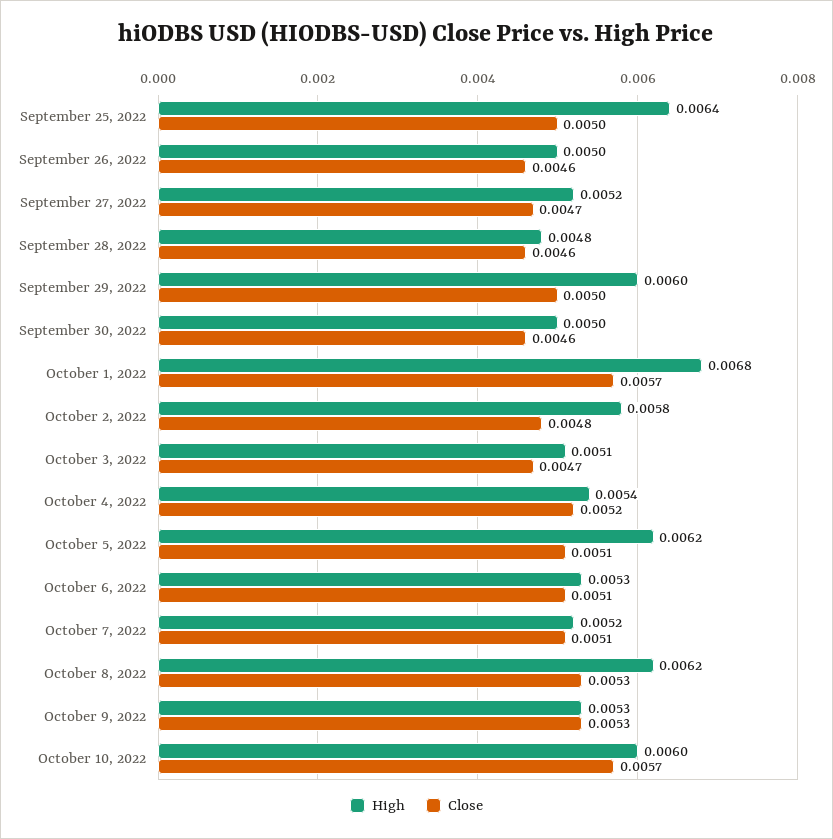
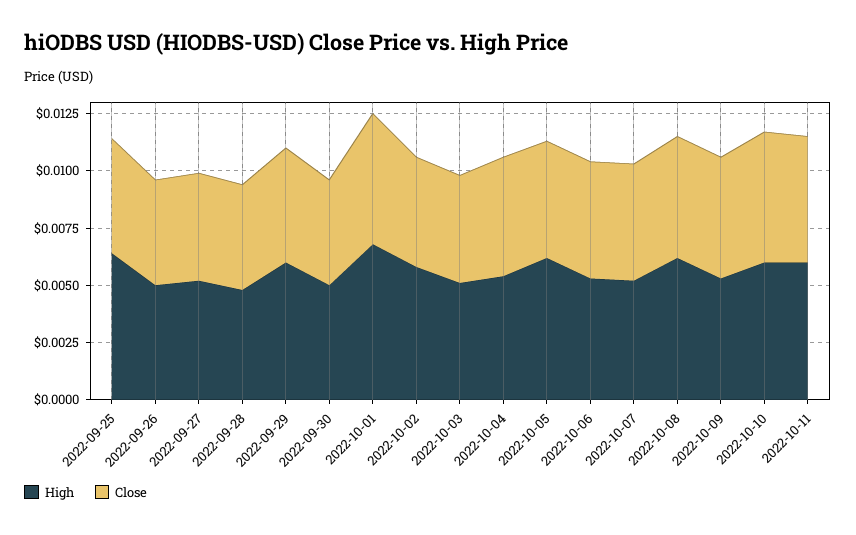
High, 2022-10-11: none -> 0.006
Close, 2022-10-11: none -> 0.0055

